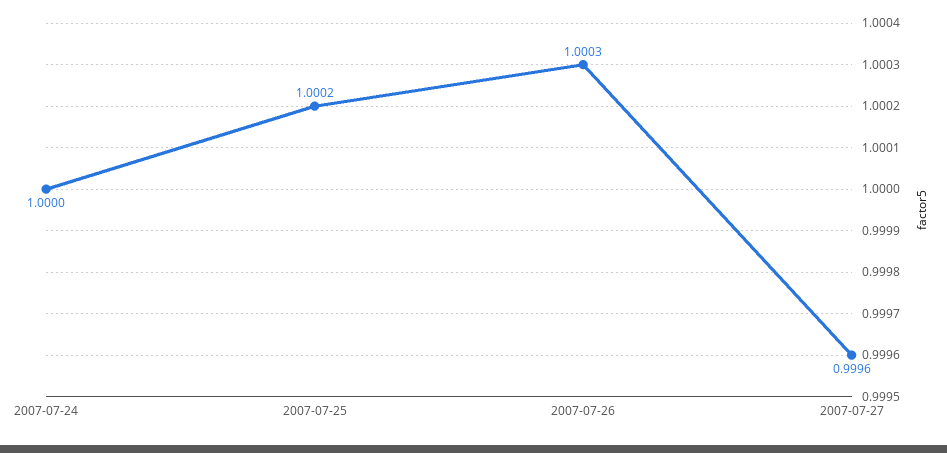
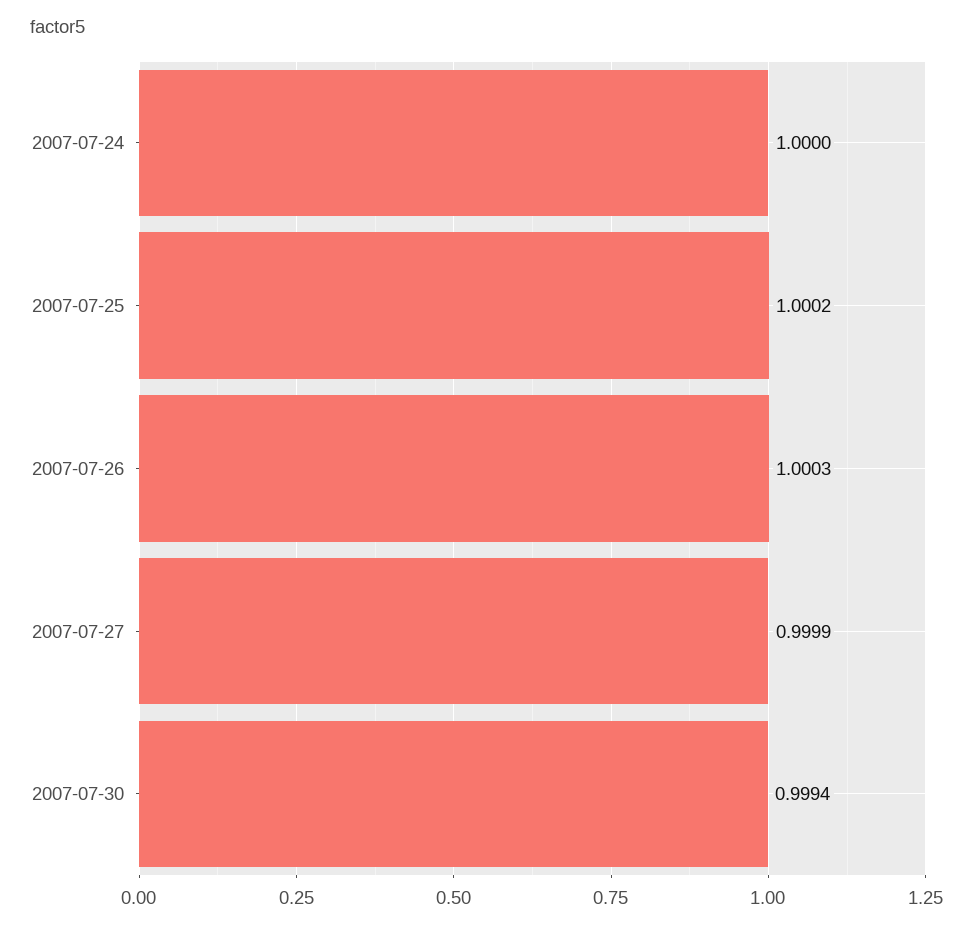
2007-07-27: 0.9996 -> 0.9999
2007-07-30: none -> 0.9994

